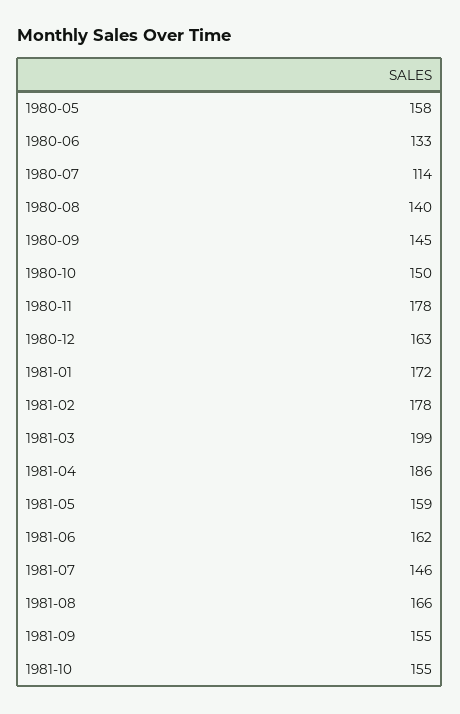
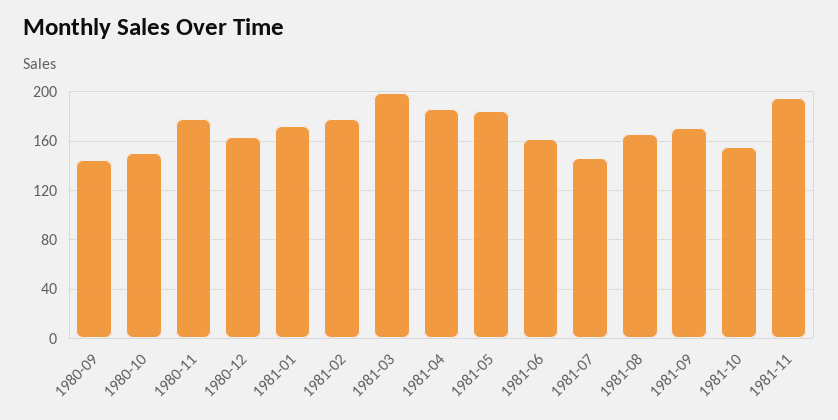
1980-05: 158 -> none
1980-06: 133 -> none
1980-07: 114 -> none
1980-08: 140 -> none
1981-05: 159 -> 185
1981-09: 155 -> 170
1981-11: none -> 195

